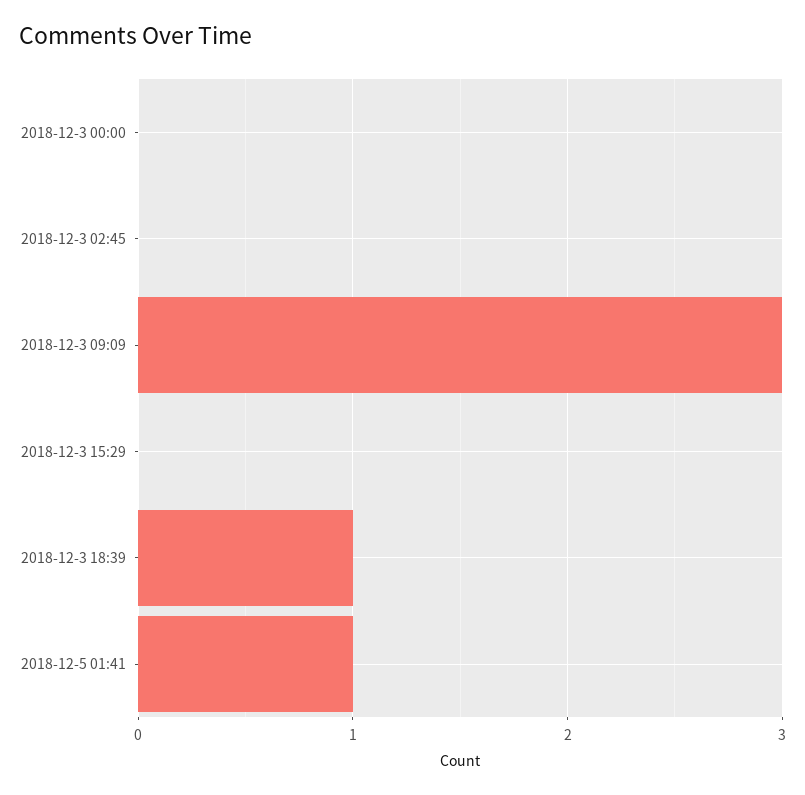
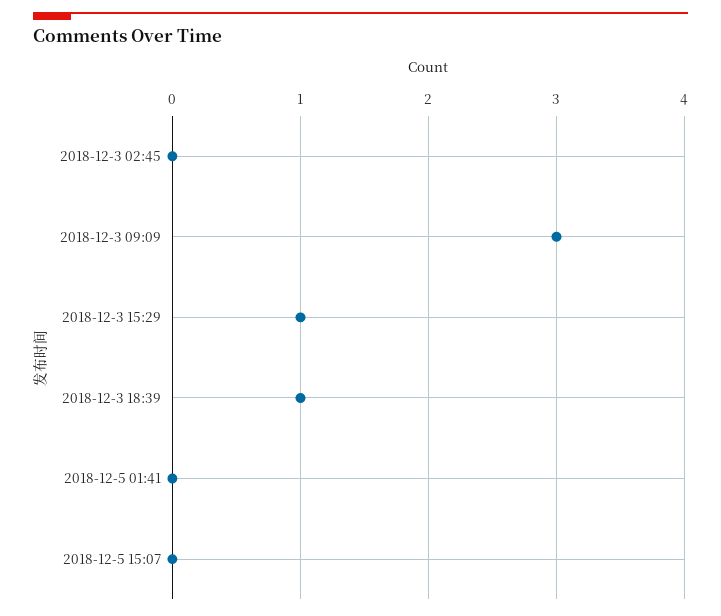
2018-12-3 00:00: 0 -> none
2018-12-3 15:29: 0 -> 1
2018-12-5 01:41: 1 -> 0
2018-12-5 15:07: none -> 0

